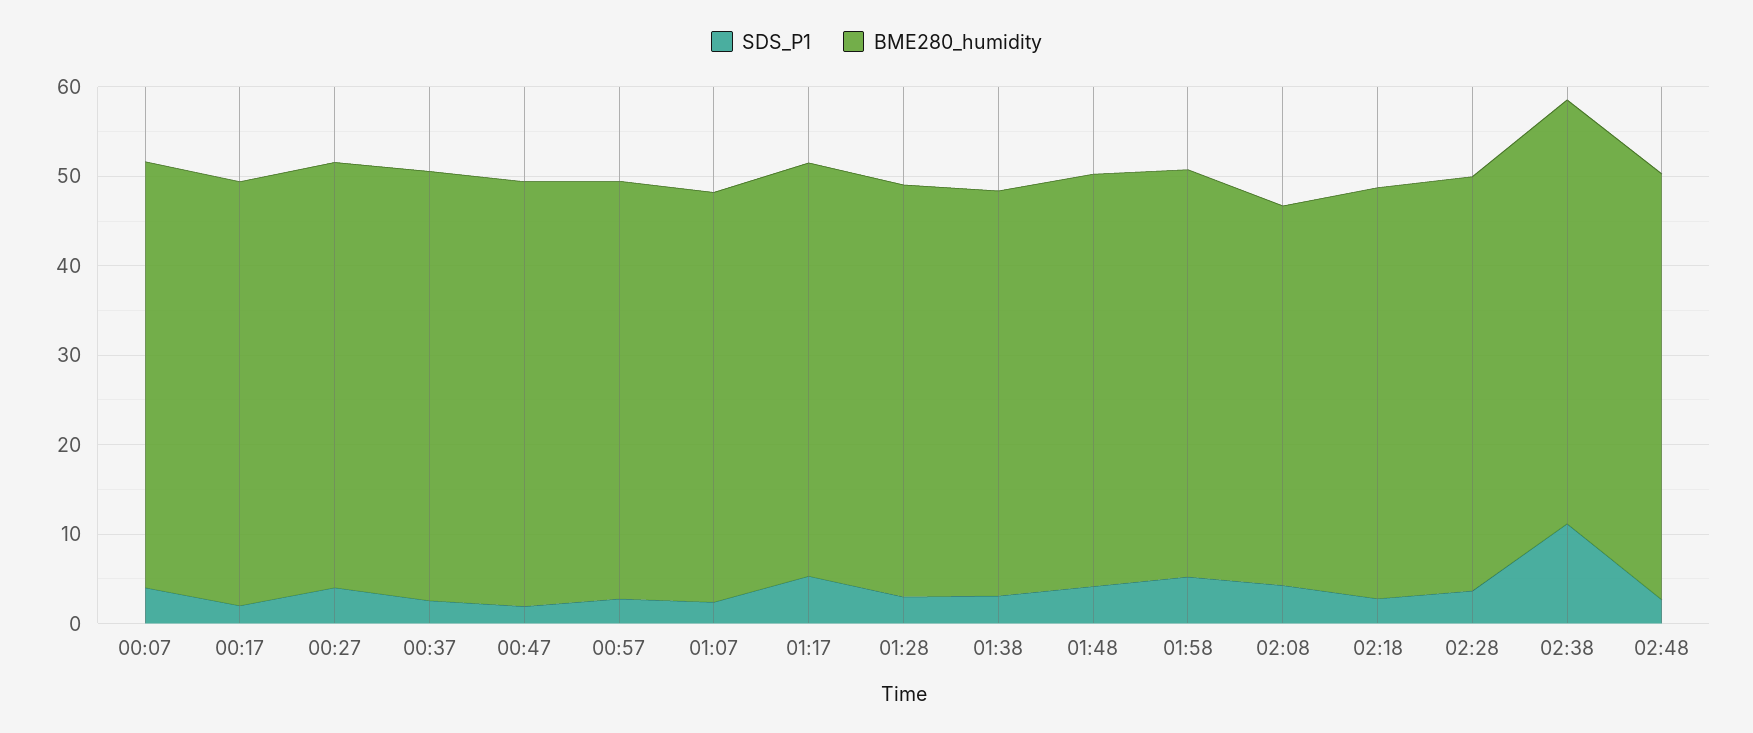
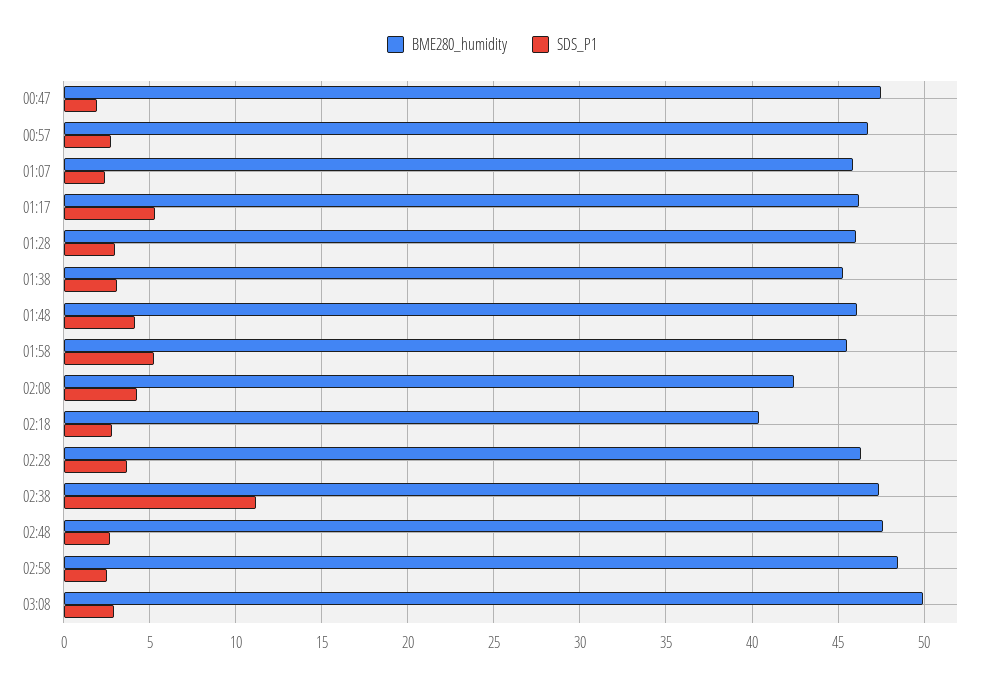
SDS_P1, 00:07: 4 -> none
BME280_humidity, 00:07: 48 -> none
SDS_P1, 00:17: 2 -> none
BME280_humidity, 00:17: 48 -> none
SDS_P1, 00:27: 4 -> none
BME280_humidity, 00:27: 48 -> none
SDS_P1, 00:37: 2 -> none
BME280_humidity, 00:37: 48 -> none
BME280_humidity, 02:18: 46 -> 40.5
BME280_humidity, 02:58: none -> 48.5
SDS_P1, 02:58: none -> 2.5
BME280_humidity, 03:08: none -> 50
SDS_P1, 03:08: none -> 3

